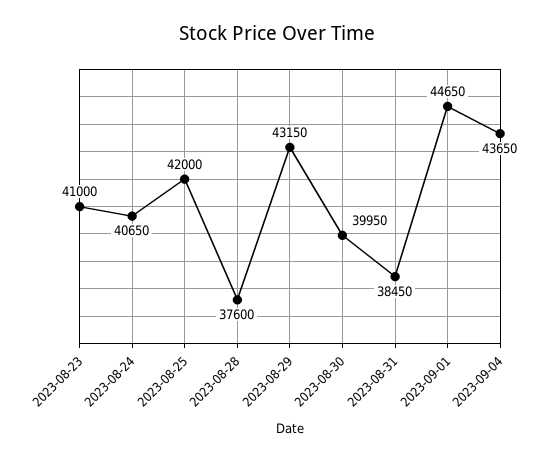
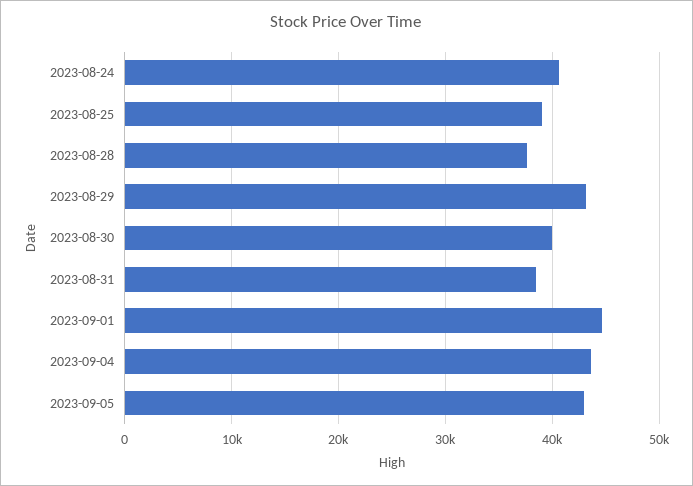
2023-08-23: 41000 -> none
2023-08-25: 42000 -> 39000
2023-09-05: none -> 43000

